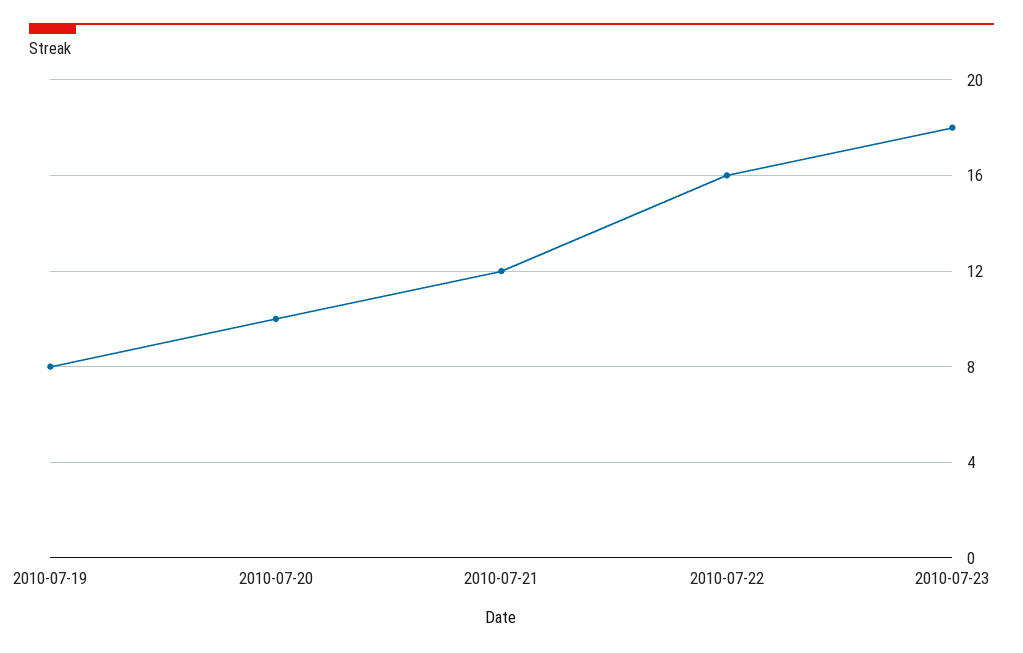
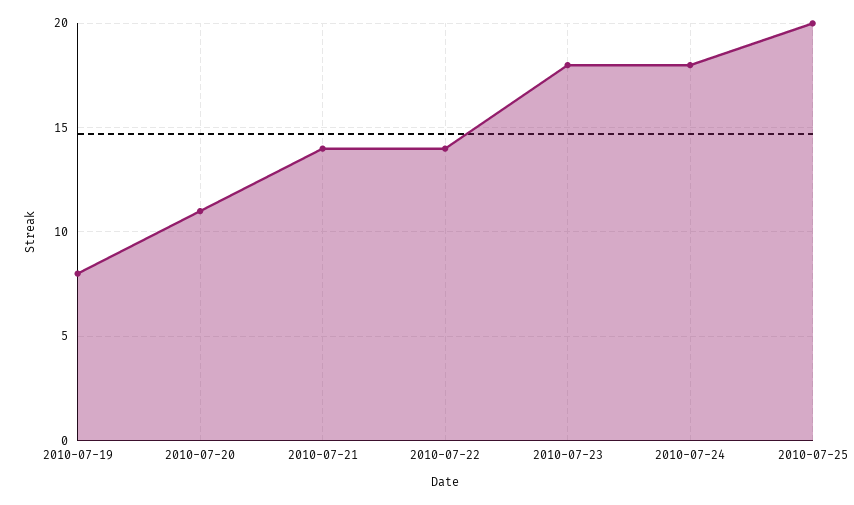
2010-07-20: 10 -> 11
2010-07-21: 12 -> 14
2010-07-22: 16 -> 14
2010-07-24: none -> 18
2010-07-25: none -> 20

